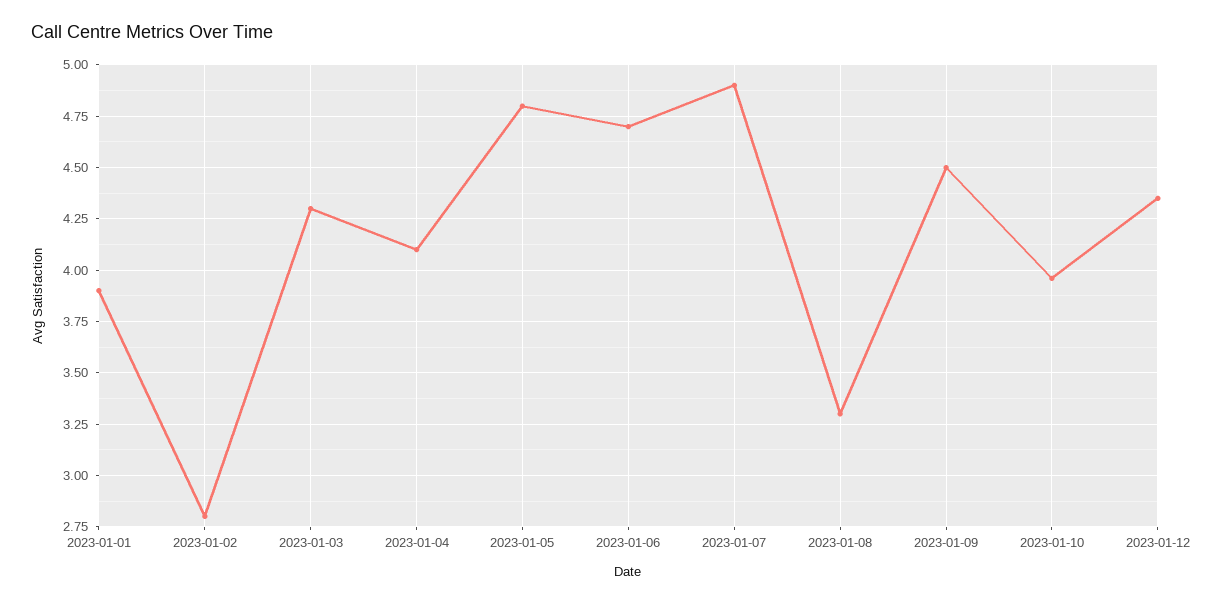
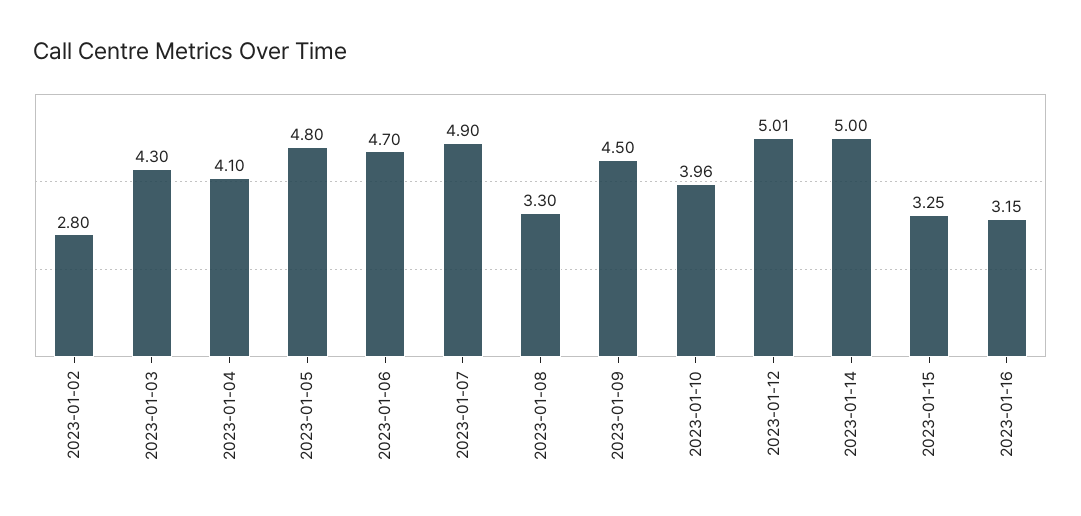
2023-01-01: 3.9 -> none
2023-01-12: 4.35 -> 5.01
2023-01-14: none -> 5
2023-01-15: none -> 3.25
2023-01-16: none -> 3.15

